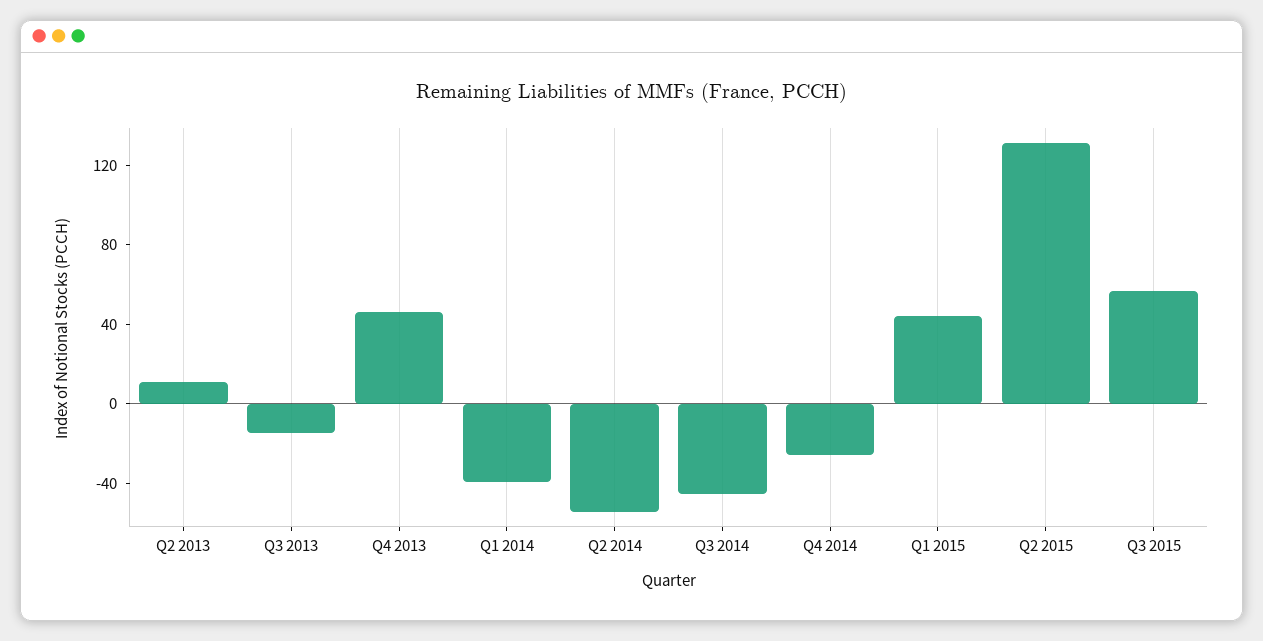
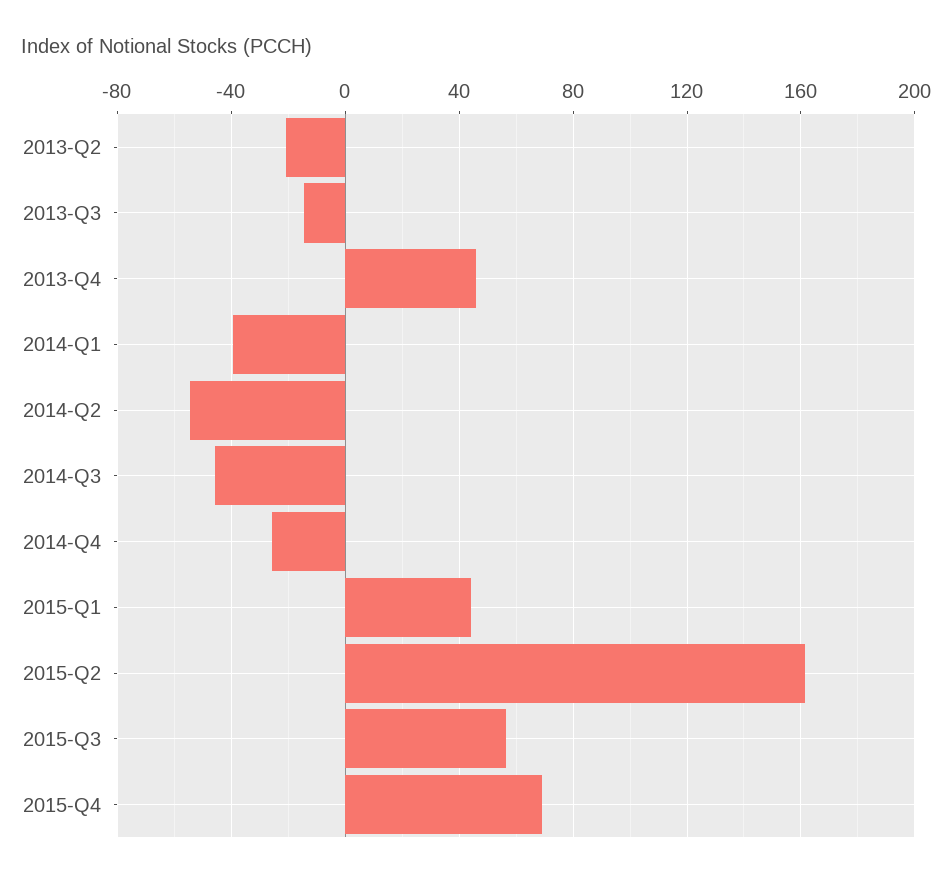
Q2 2013: 10 -> -20
Q2 2015: 130 -> 160
2015-Q4: none -> 70

